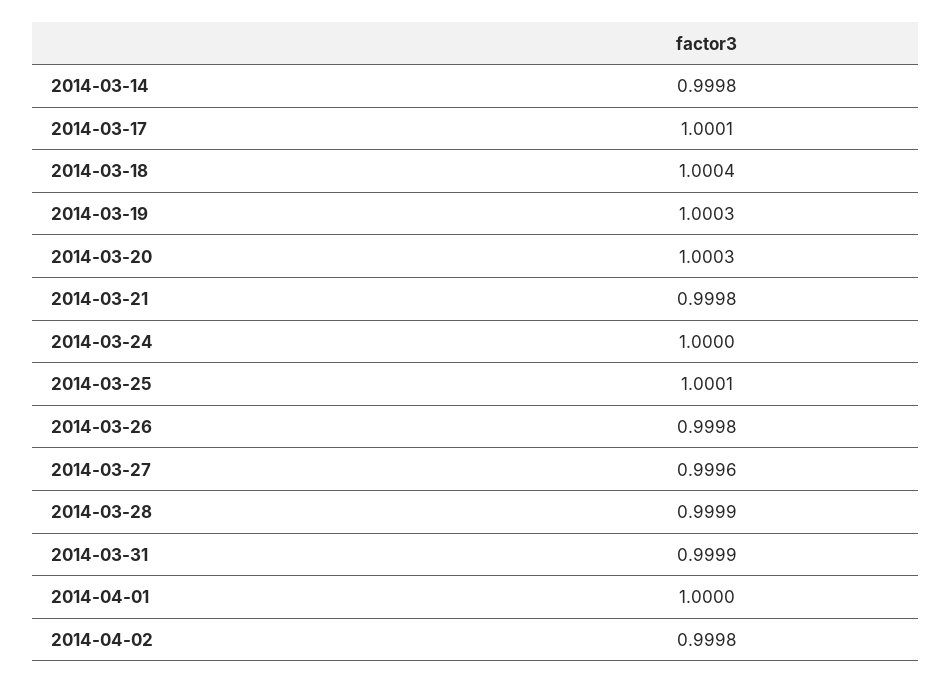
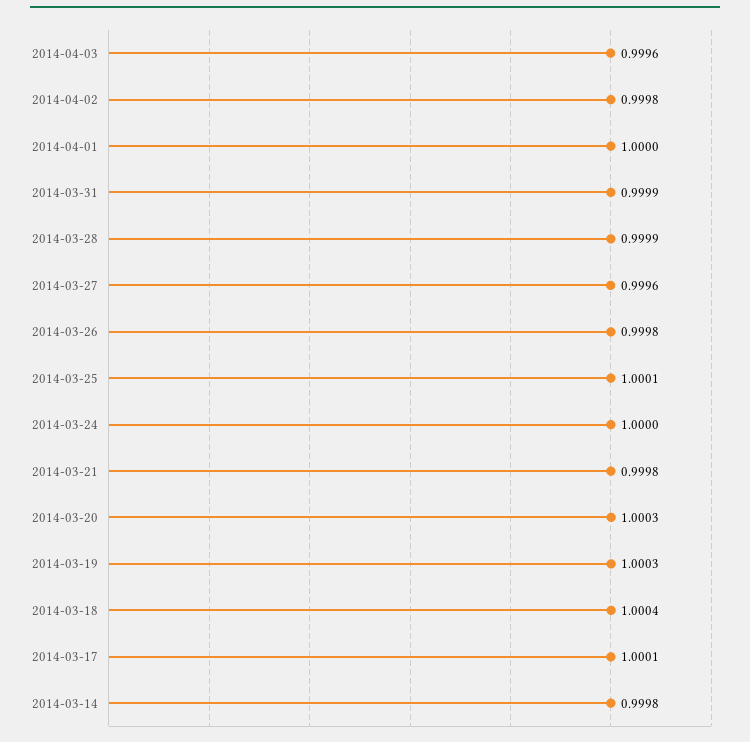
2014-04-03: none -> 0.9996

